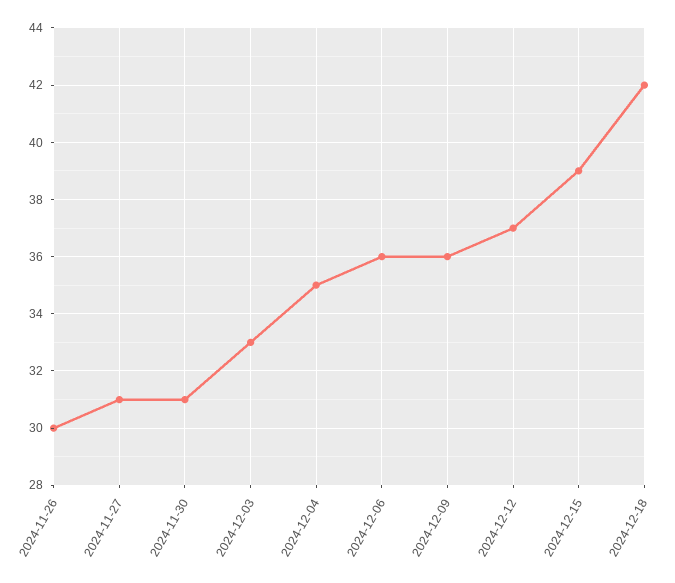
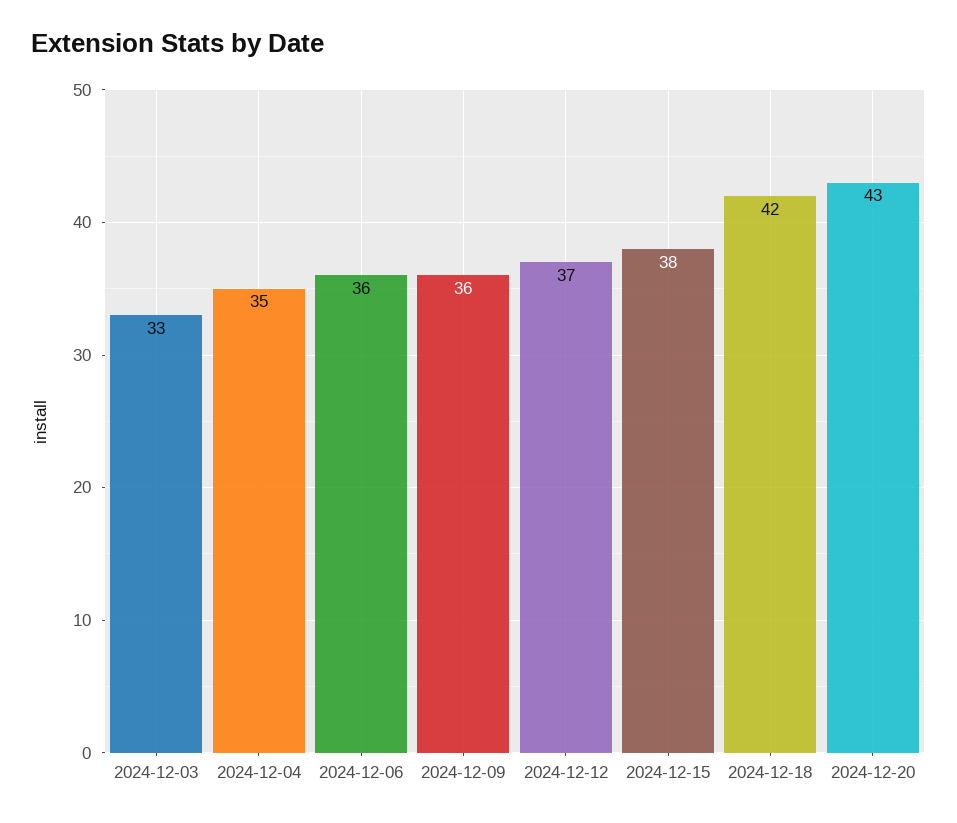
2024-11-26: 30 -> none
2024-11-27: 31 -> none
2024-11-30: 31 -> none
2024-12-15: 39 -> 38
2024-12-20: none -> 43

